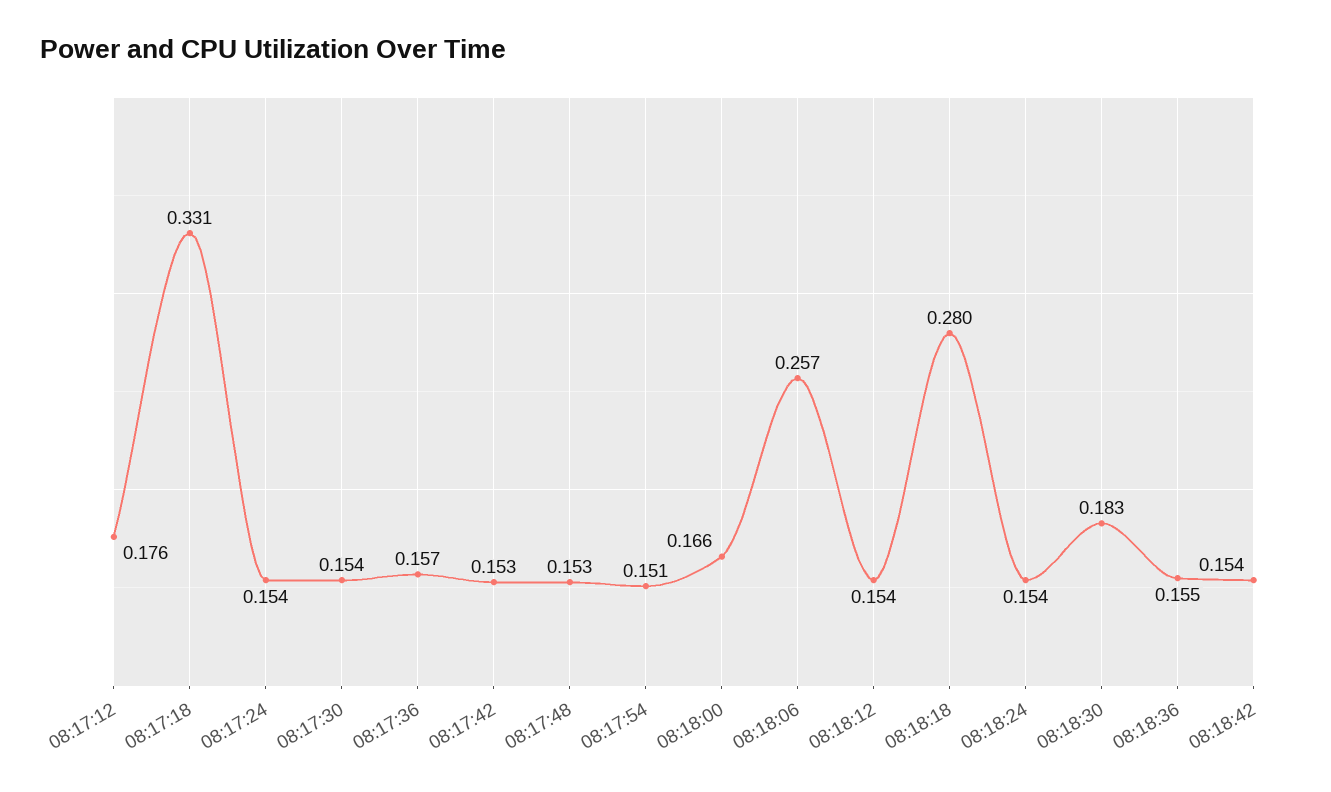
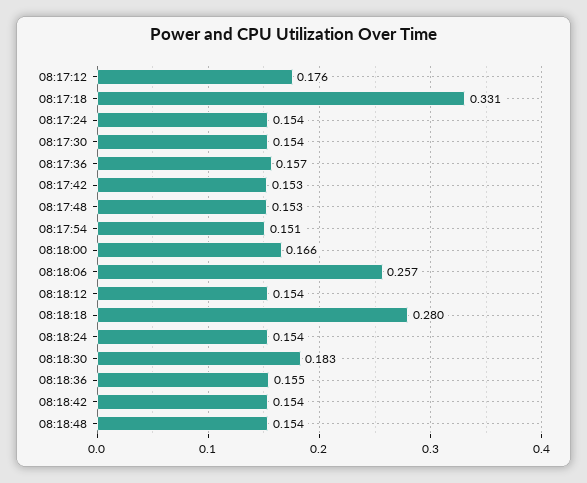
08:18:48: none -> 0.154

